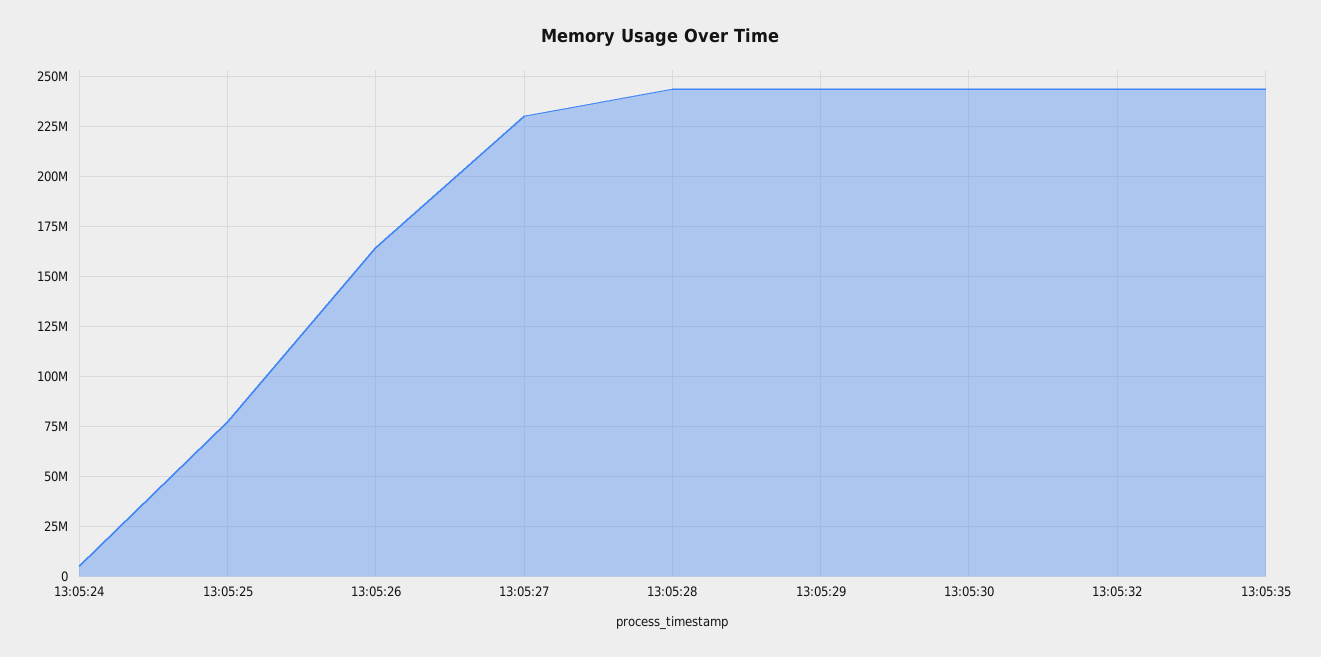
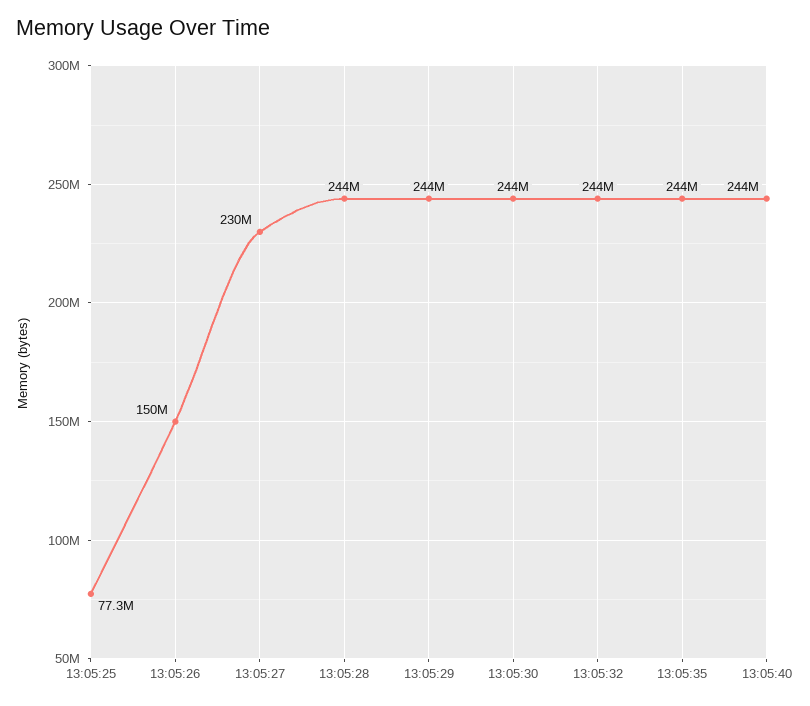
13:05:24: 5000000 -> none
13:05:26: 165000000 -> 150000000
13:05:40: none -> 244000000

